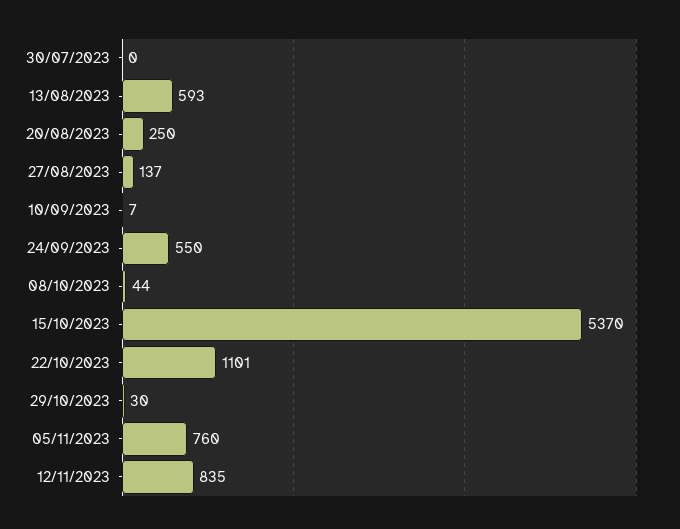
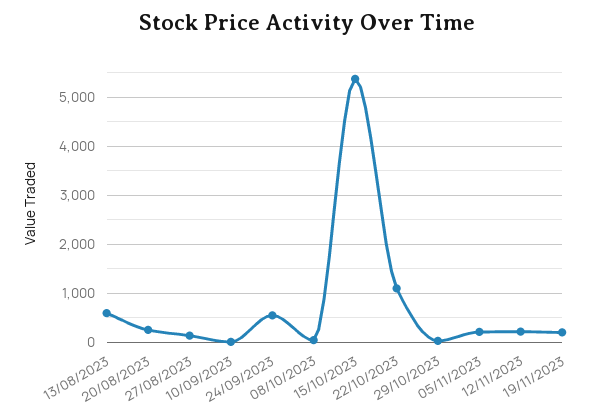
30/07/2023: 0 -> none
05/11/2023: 760 -> 200
12/11/2023: 835 -> 200
19/11/2023: none -> 200

